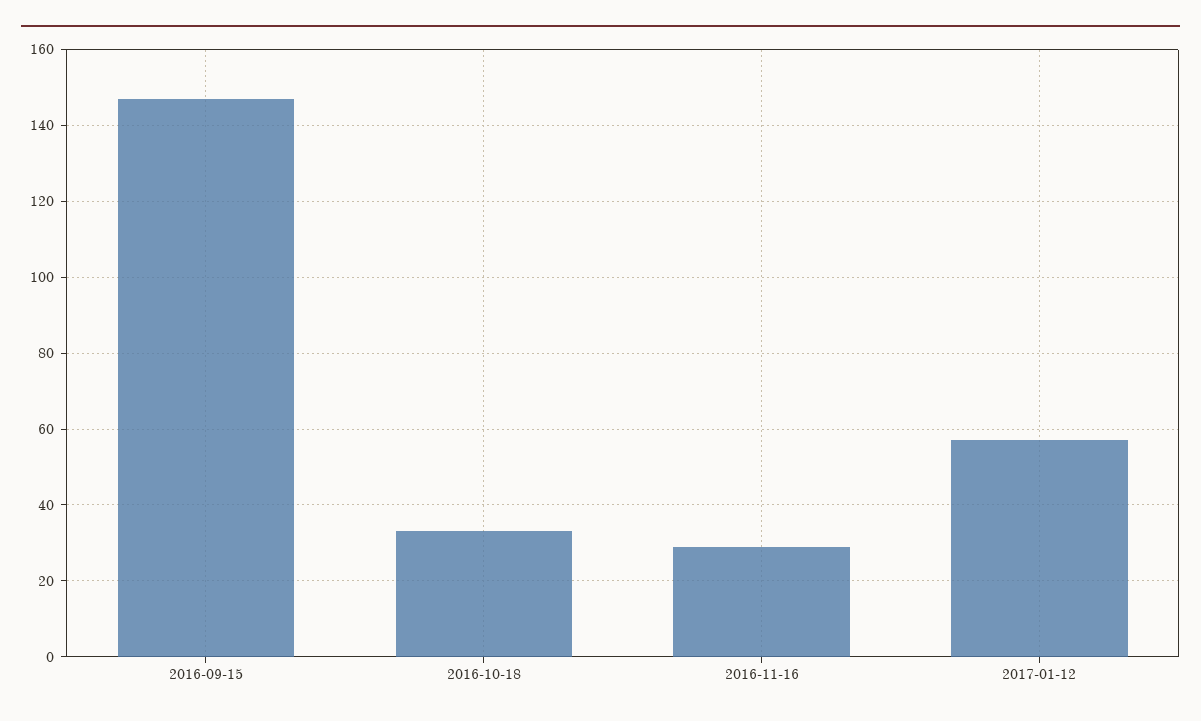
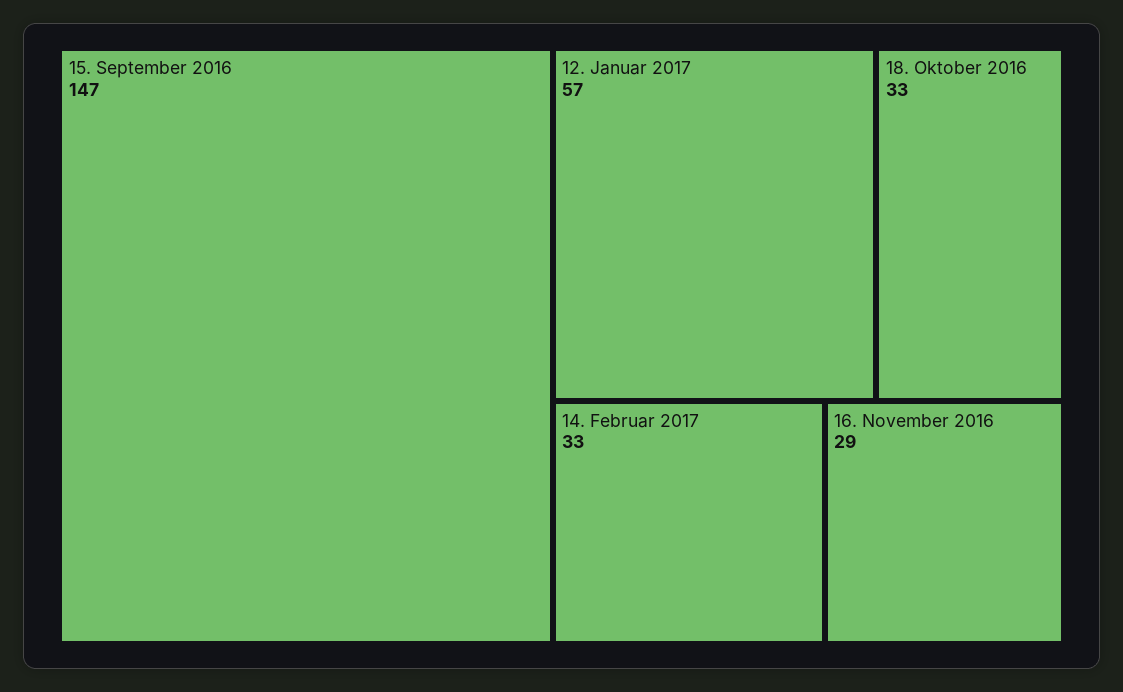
14. Februar 2017: none -> 33

